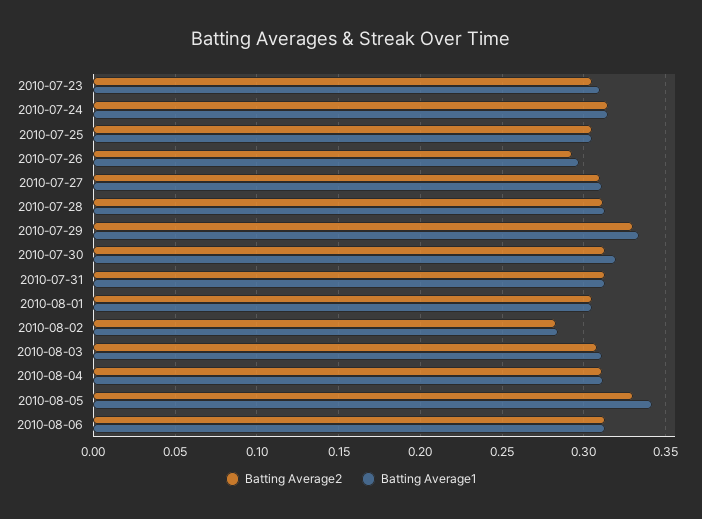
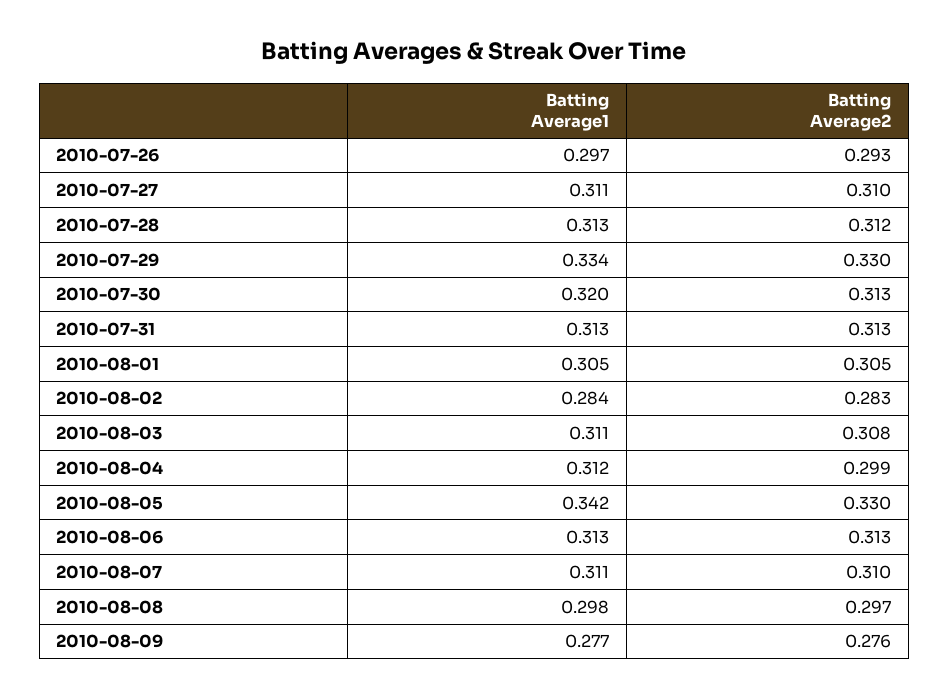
Batting Average2, 2010-07-23: 0.305 -> none
Batting Average1, 2010-07-23: 0.31 -> none
Batting Average2, 2010-07-24: 0.315 -> none
Batting Average1, 2010-07-24: 0.315 -> none
Batting Average2, 2010-07-25: 0.305 -> none
Batting Average1, 2010-07-25: 0.305 -> none
Batting Average2, 2010-08-04: 0.31 -> 0.299
Batting Average1, 2010-08-07: none -> 0.311
Batting Average2, 2010-08-07: none -> 0.31
Batting Average1, 2010-08-08: none -> 0.298
Batting Average2, 2010-08-08: none -> 0.297
Batting Average1, 2010-08-09: none -> 0.277
Batting Average2, 2010-08-09: none -> 0.276

